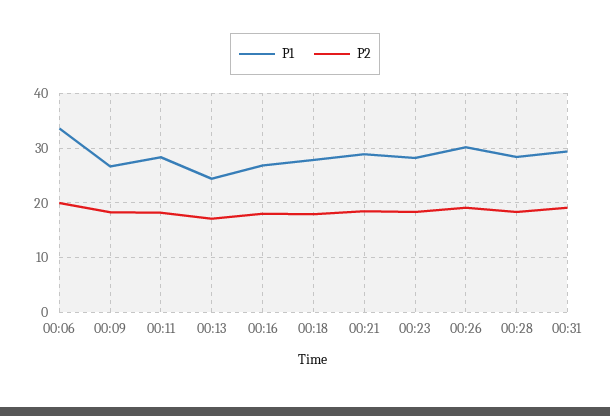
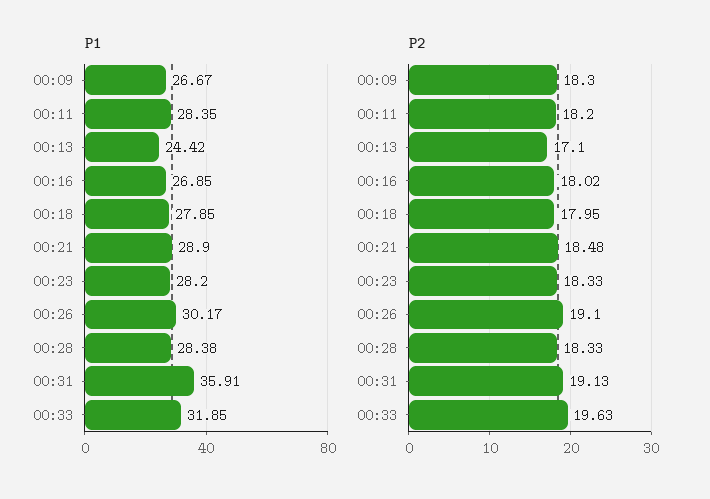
P1, 00:06: 34 -> none
P2, 00:06: 20 -> none
P1, 00:31: 30 -> 35.91
P1, 00:33: none -> 31.85
P2, 00:33: none -> 19.63

